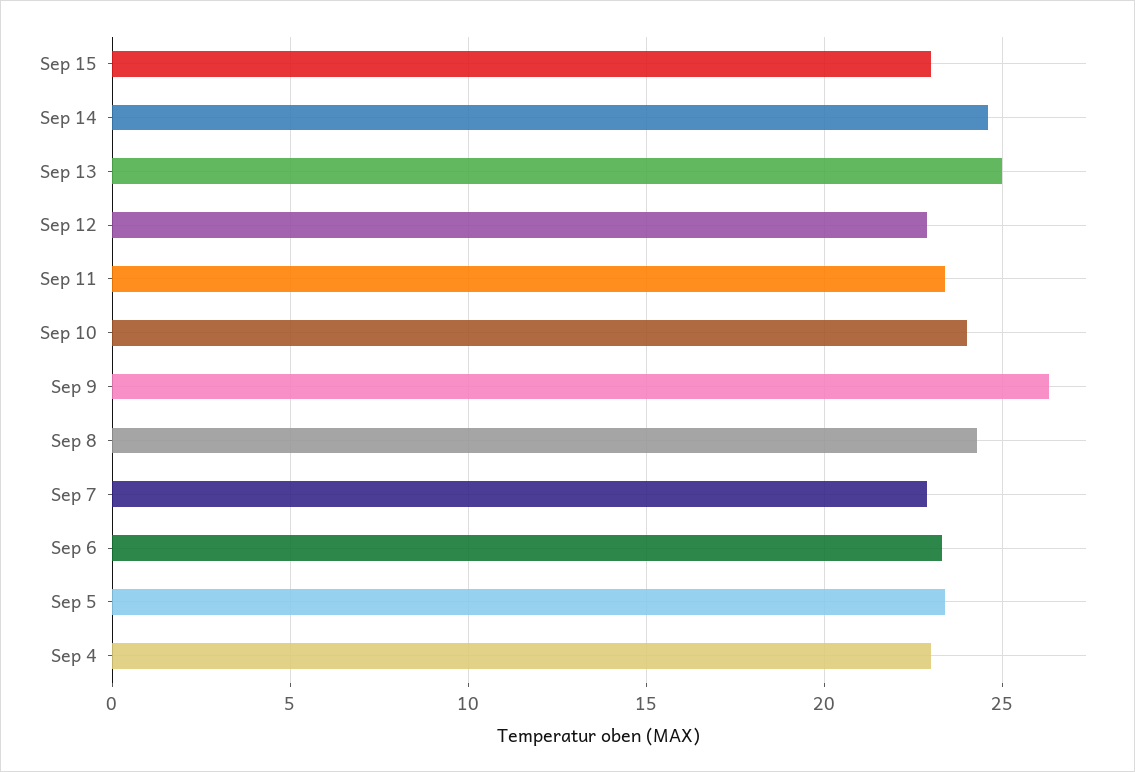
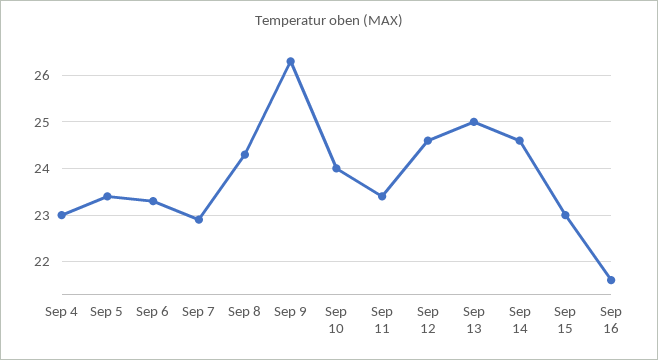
Sep 12: 23 -> 24.5
Sep 16: none -> 21.5

